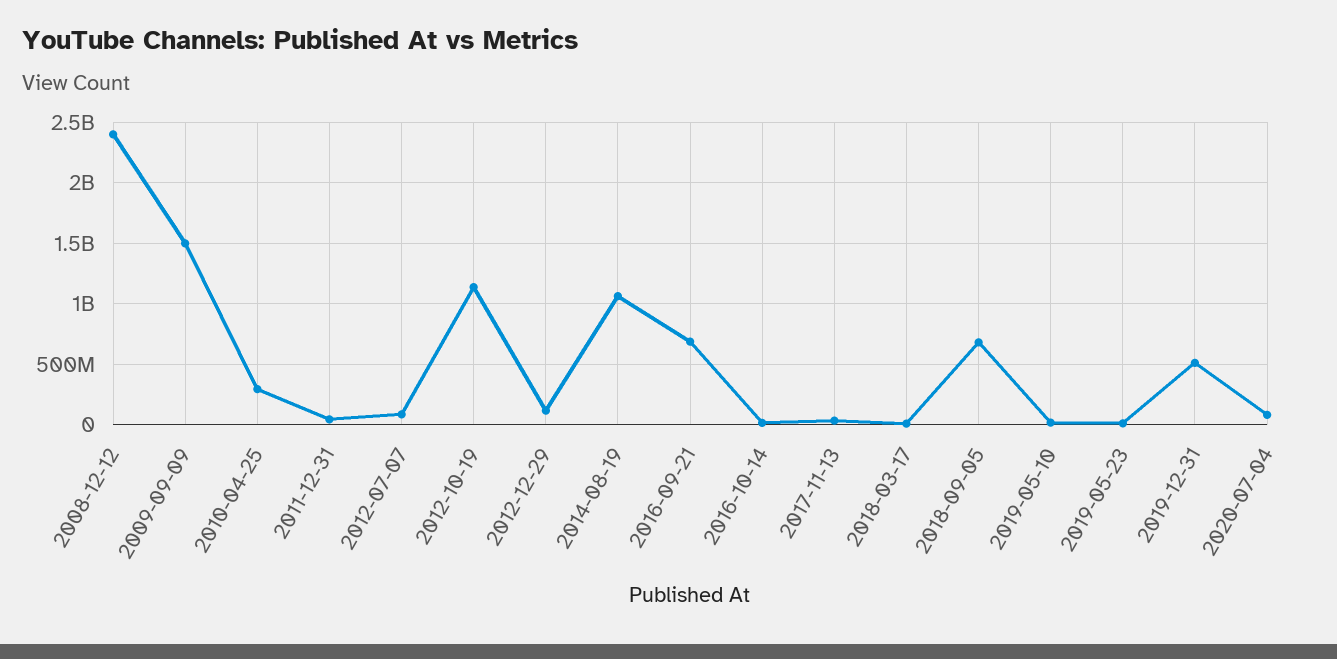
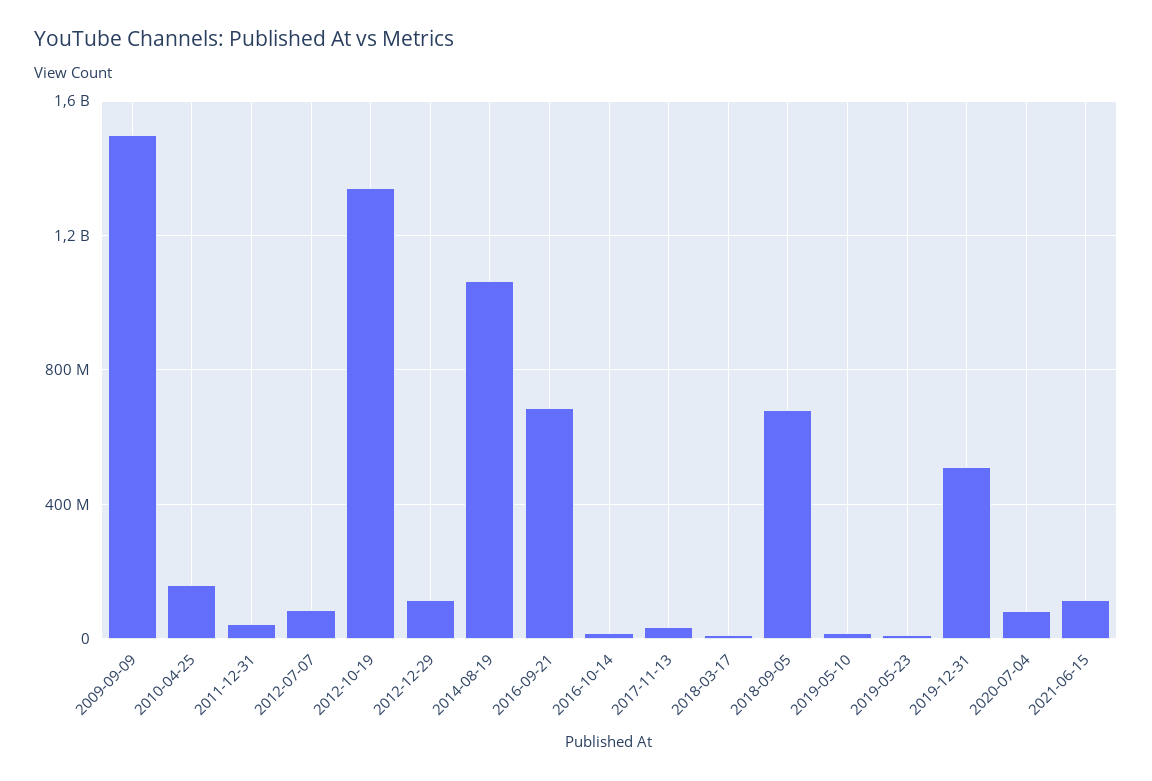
2008-12-12: 2400000000 -> none
2010-04-25: 300000000 -> 150000000
2012-10-19: 1150000000 -> 1350000000
2021-06-15: none -> 100000000

